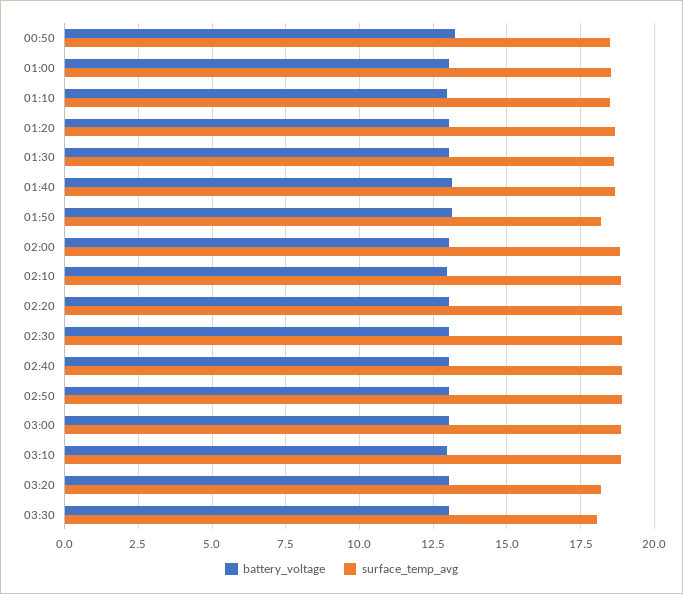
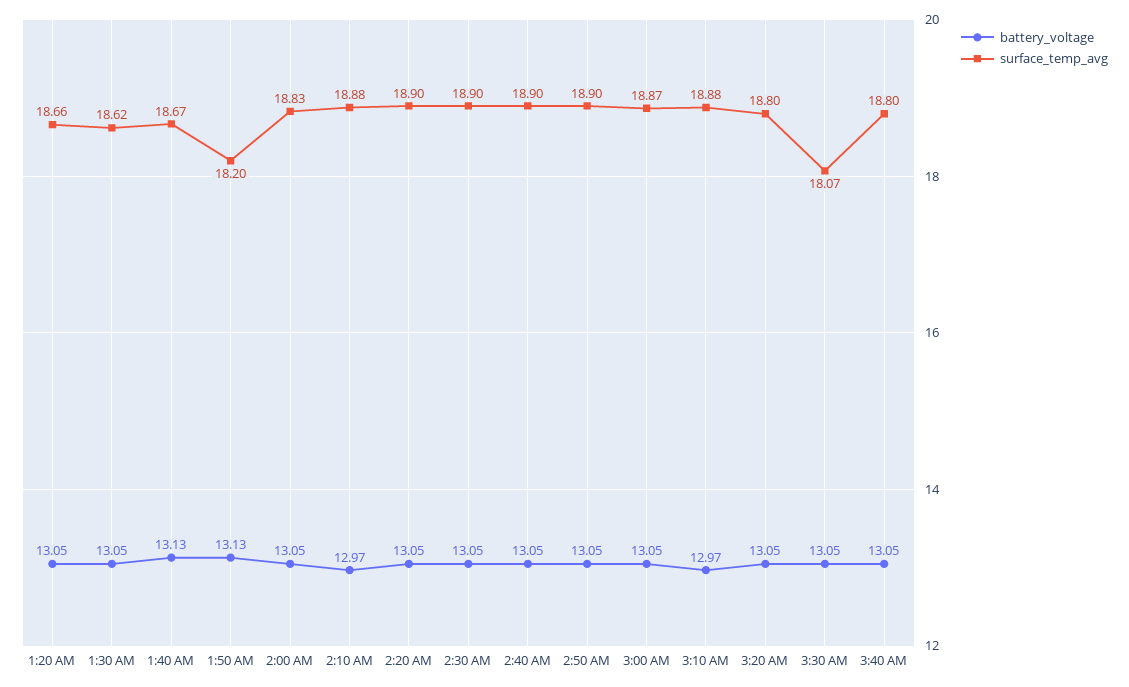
battery_voltage, 00:50: 13.25 -> none
surface_temp_avg, 00:50: 18.5 -> none
battery_voltage, 01:00: 13 -> none
surface_temp_avg, 01:00: 18.5 -> none
battery_voltage, 01:10: 13 -> none
surface_temp_avg, 01:10: 18.5 -> none
surface_temp_avg, 03:20: 18.25 -> 18.8
battery_voltage, 3:40 AM: none -> 13.05
surface_temp_avg, 3:40 AM: none -> 18.8

